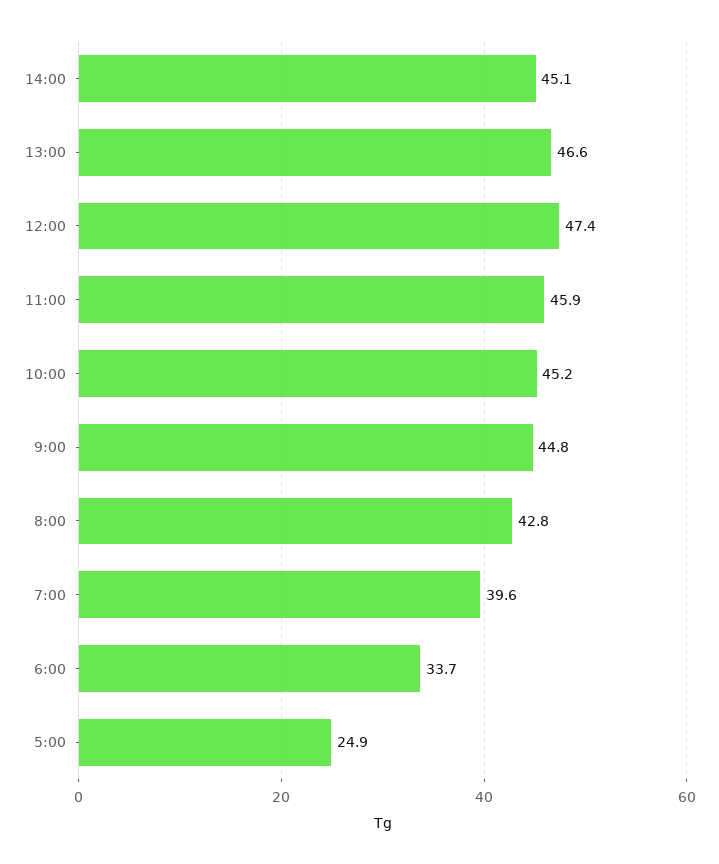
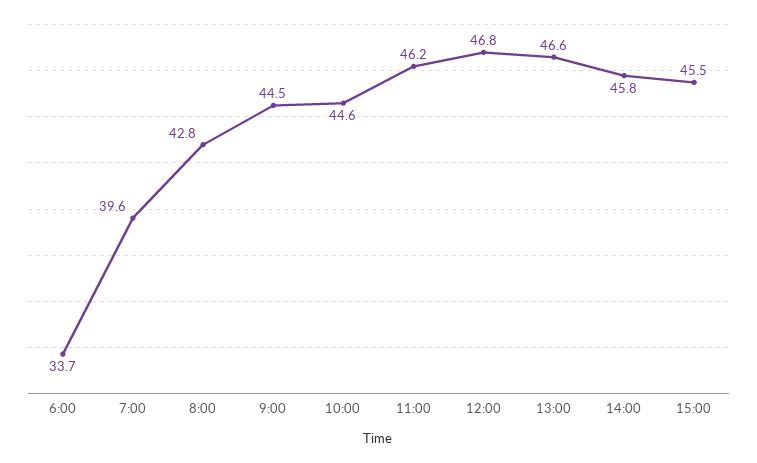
14:00: 45.1 -> 45.8
12:00: 47.4 -> 46.8
11:00: 45.9 -> 46.2
10:00: 45.2 -> 44.6
9:00: 44.8 -> 44.5
5:00: 24.9 -> none
15:00: none -> 45.5

